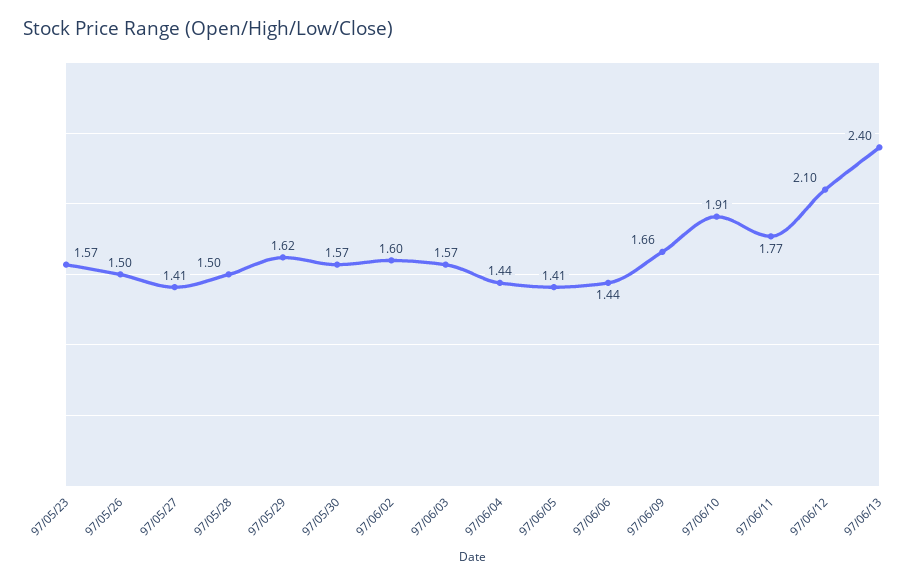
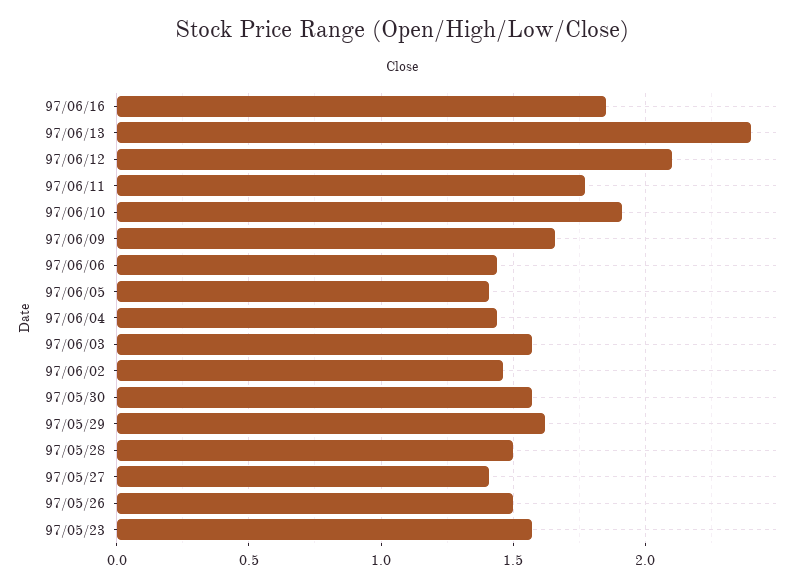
97/06/02: 1.6 -> 1.45
97/06/16: none -> 1.85

